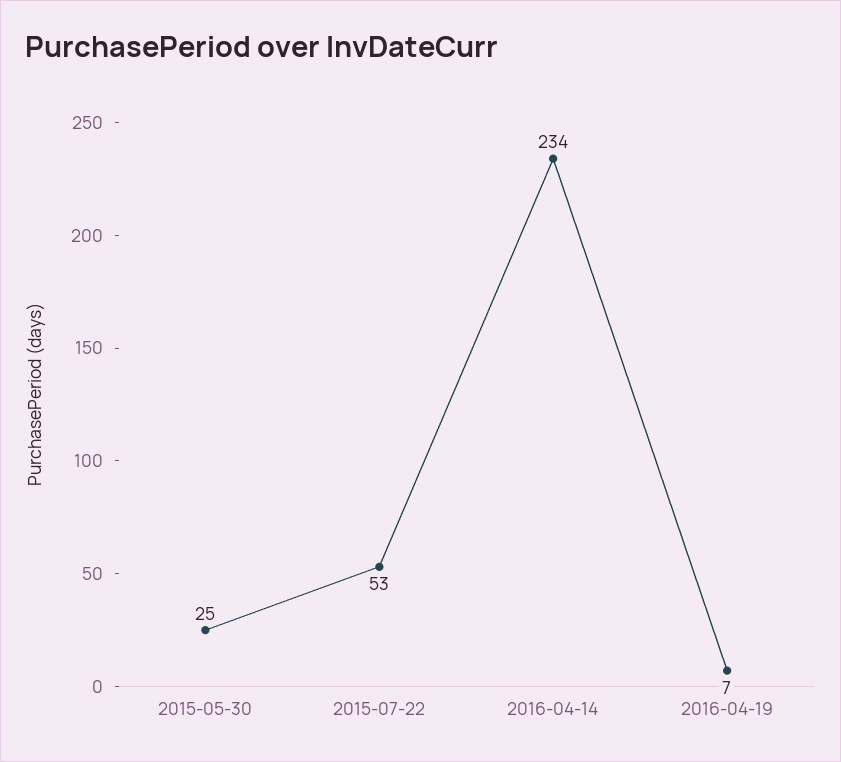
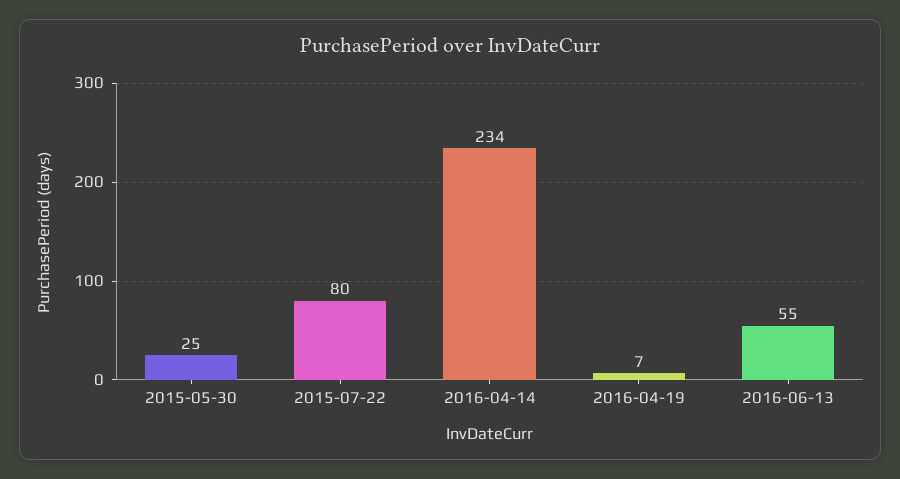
2015-07-22: 53 -> 80
2016-06-13: none -> 55

